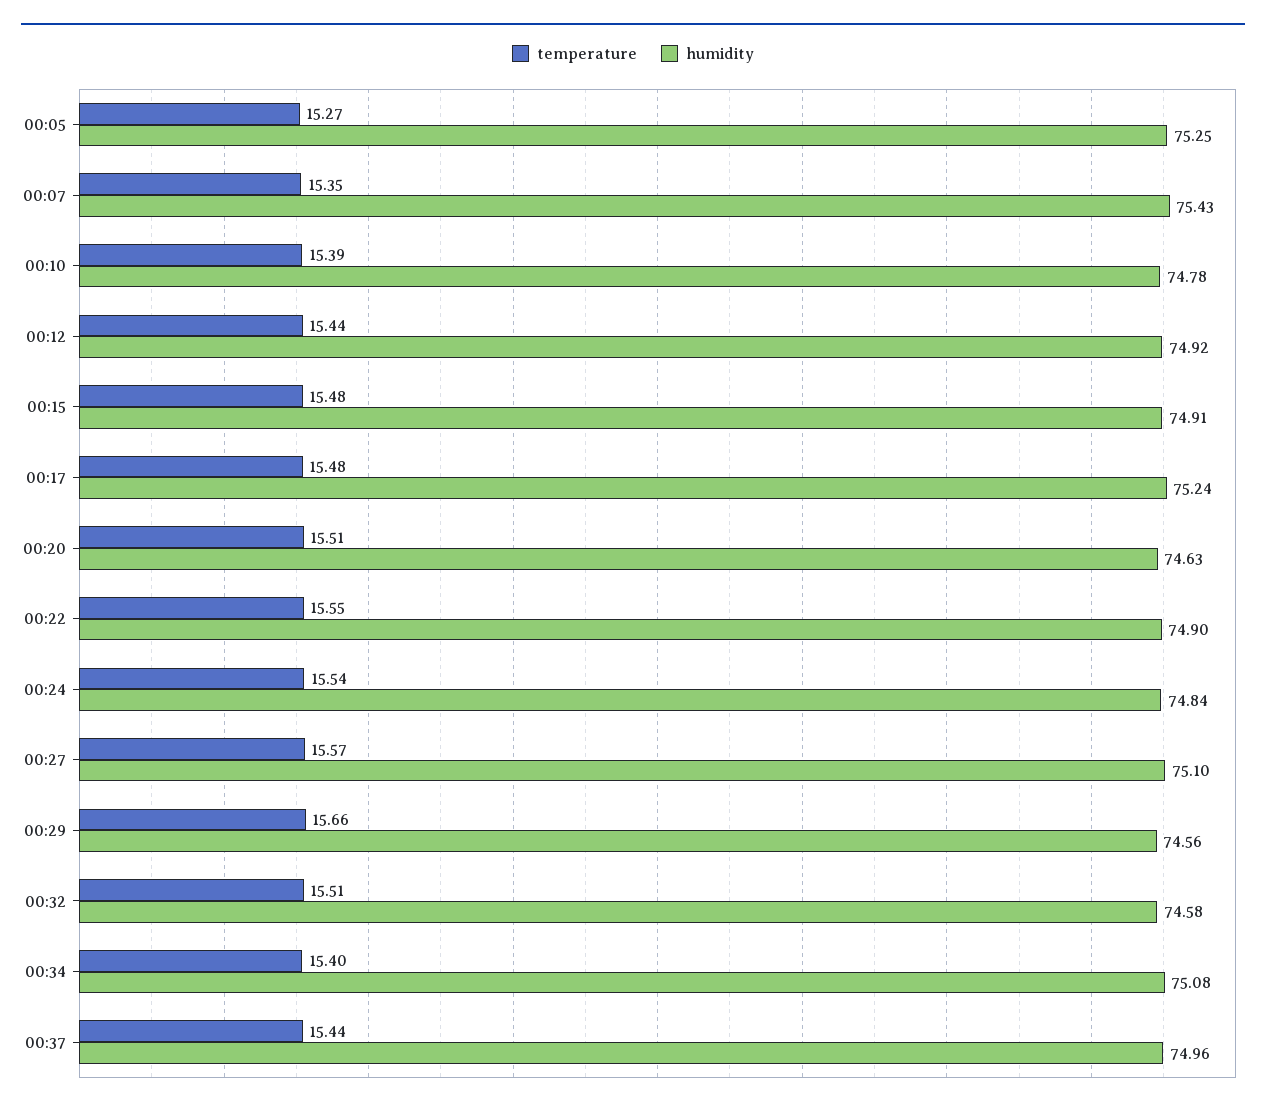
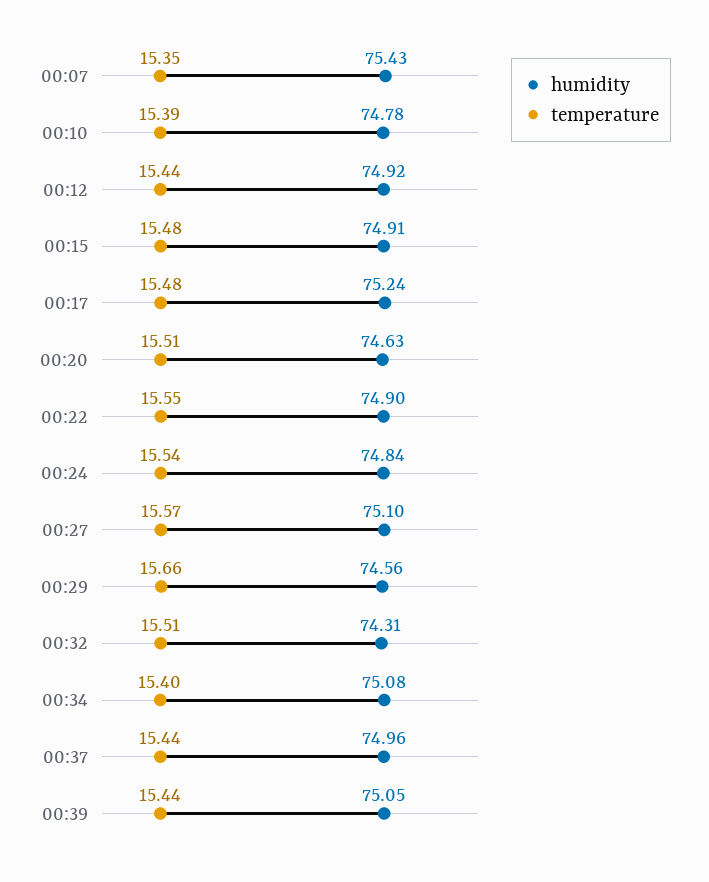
temperature, 00:05: 15.27 -> none
humidity, 00:05: 75.25 -> none
humidity, 00:32: 74.58 -> 74.31
humidity, 00:39: none -> 75.05
temperature, 00:39: none -> 15.44

